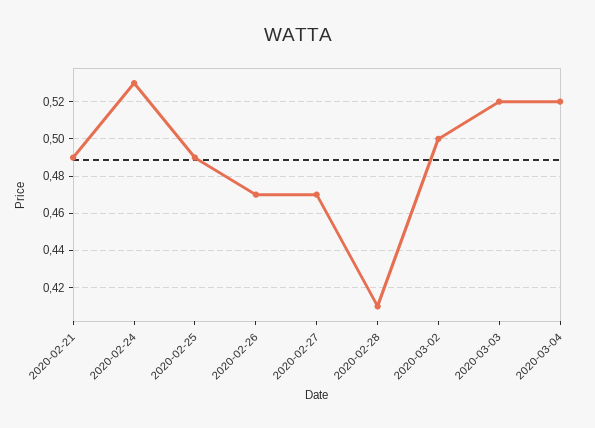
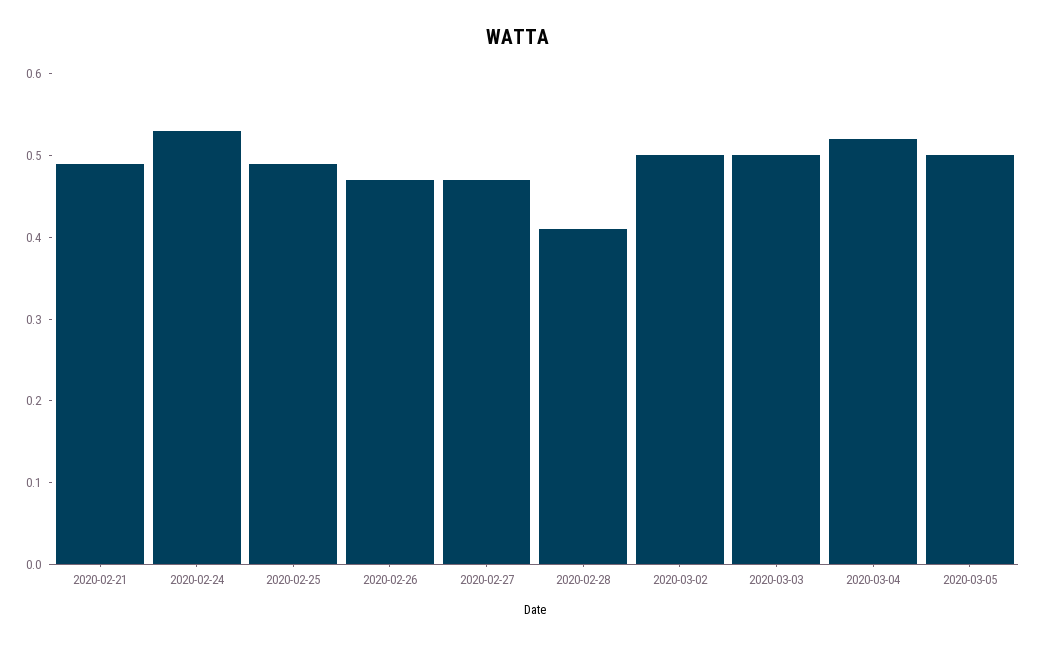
2020-03-03: 0.52 -> 0.5
2020-03-05: none -> 0.5

